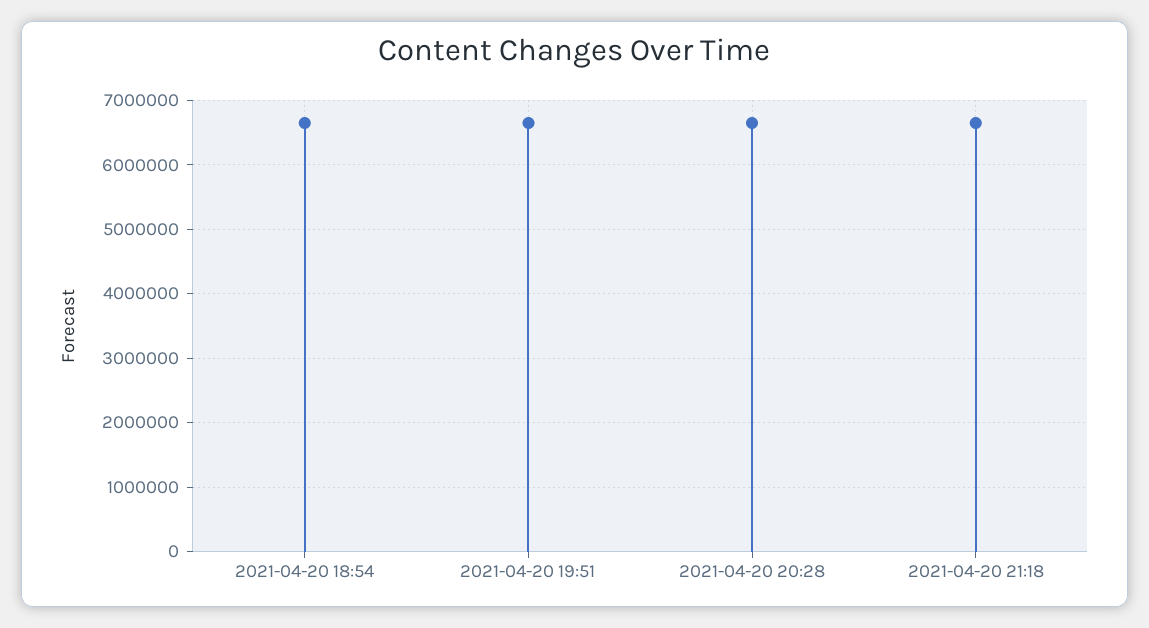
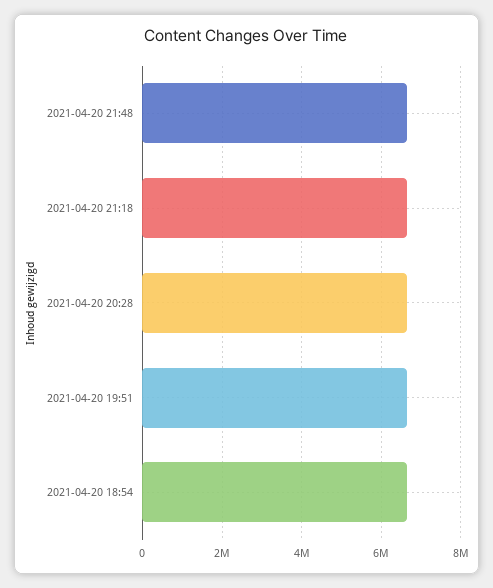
2021-04-20 21:48: none -> 6600000

